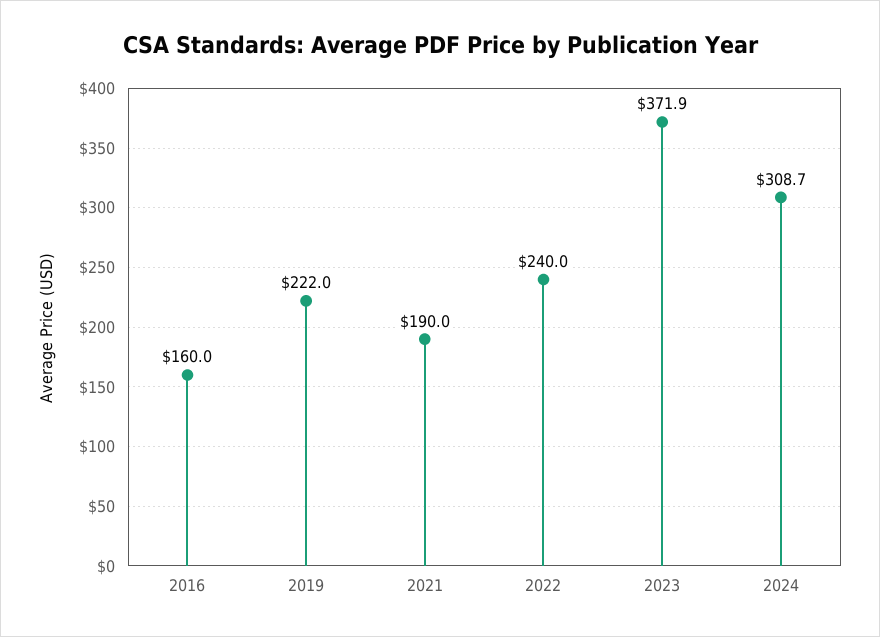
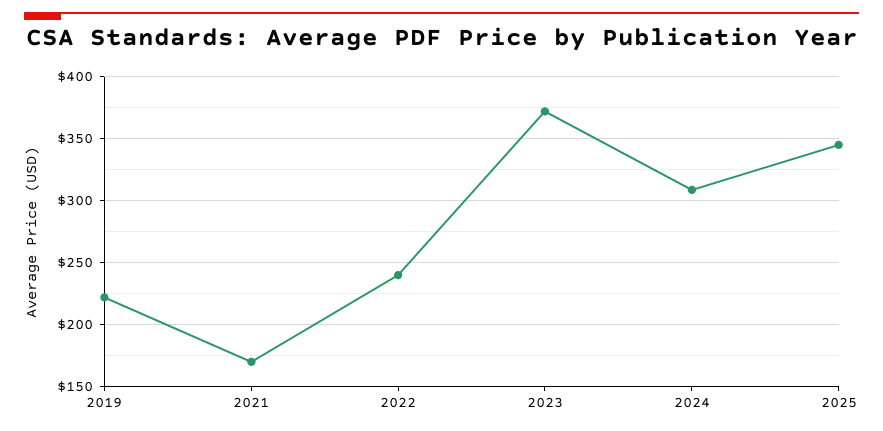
2016: 160 -> none
2021: 190 -> 170
2025: none -> 345

